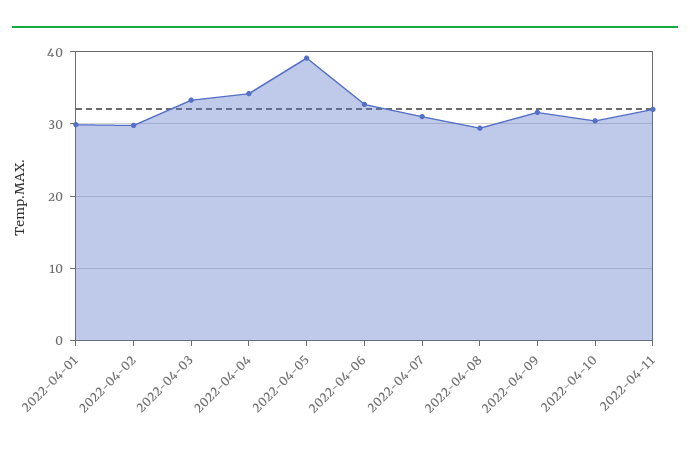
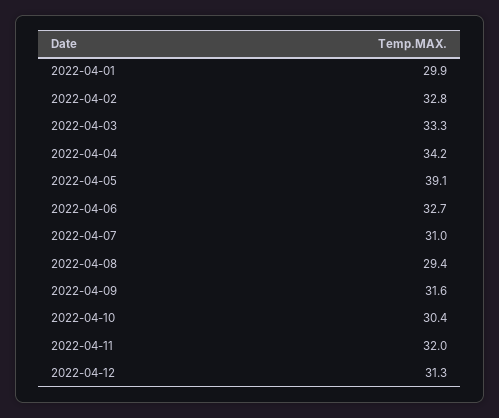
2022-04-02: 30 -> 32.8
2022-04-12: none -> 31.3

